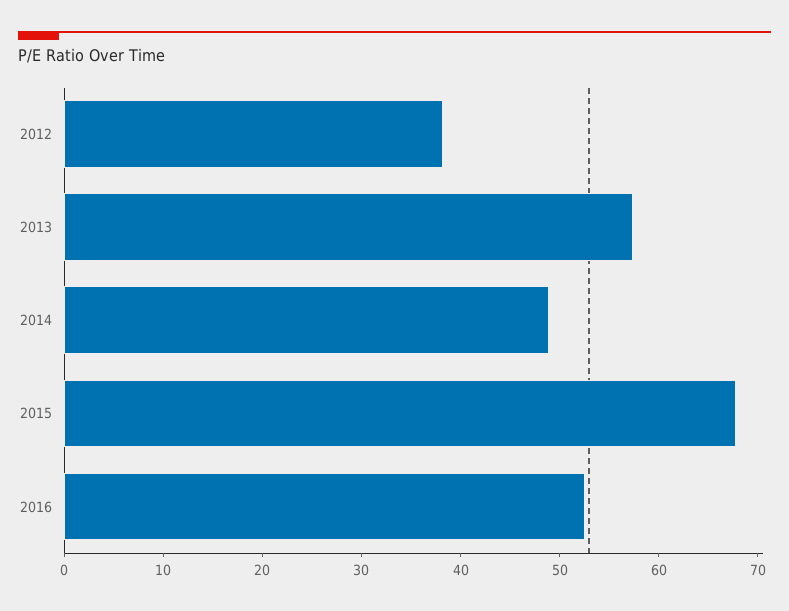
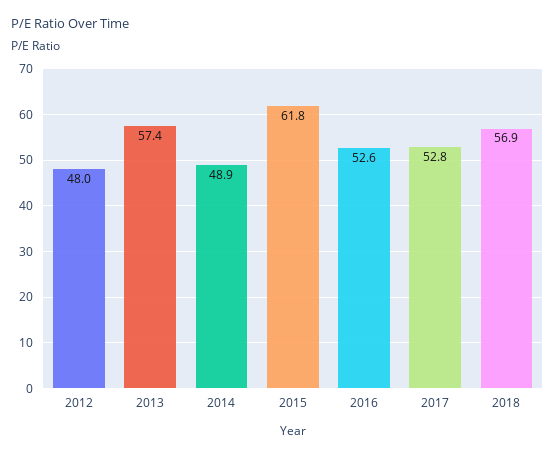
2012: 38 -> 48
2015: 68 -> 61.8
2017: none -> 52.8
2018: none -> 56.9

